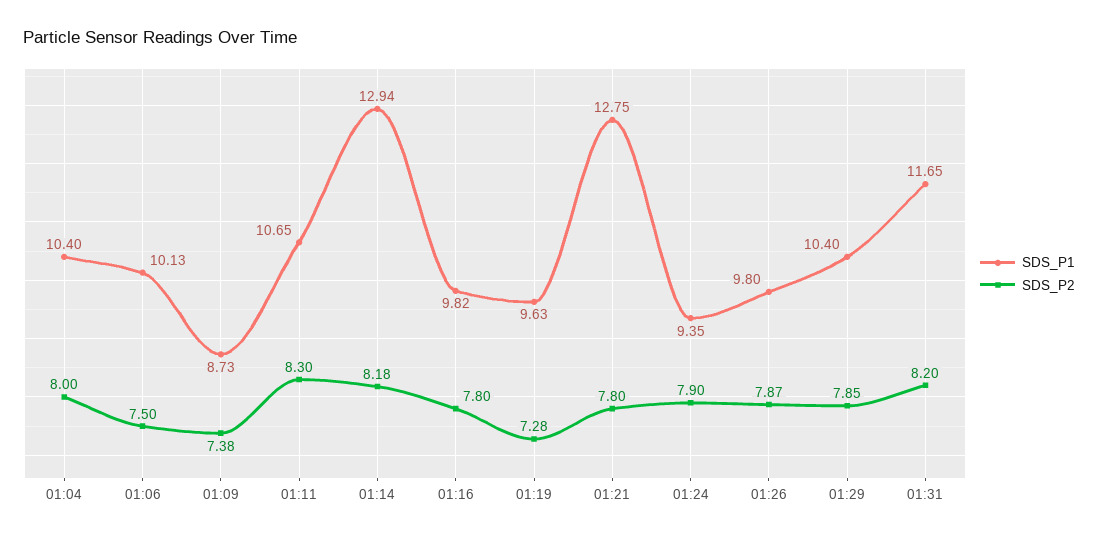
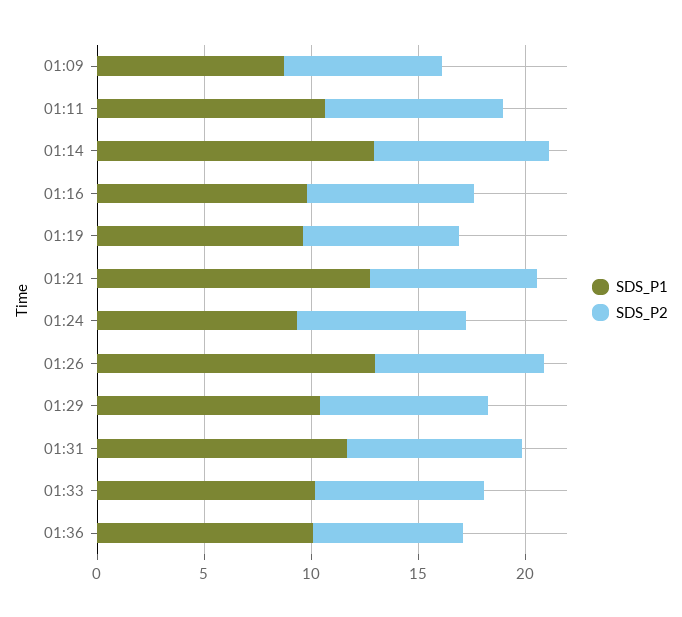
SDS_P1, 01:04: 10.4 -> none
SDS_P2, 01:04: 8 -> none
SDS_P1, 01:06: 10.13 -> none
SDS_P2, 01:06: 7.5 -> none
SDS_P1, 01:26: 9.8 -> 13
SDS_P1, 01:33: none -> 10
SDS_P2, 01:33: none -> 8
SDS_P1, 01:36: none -> 10
SDS_P2, 01:36: none -> 7

